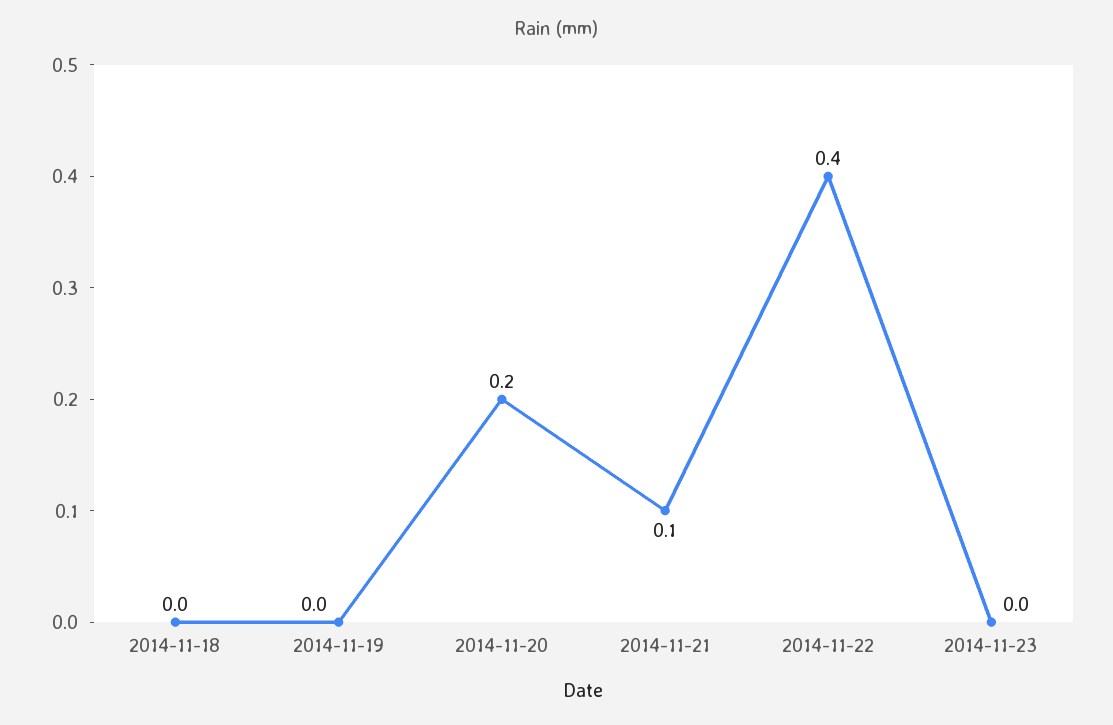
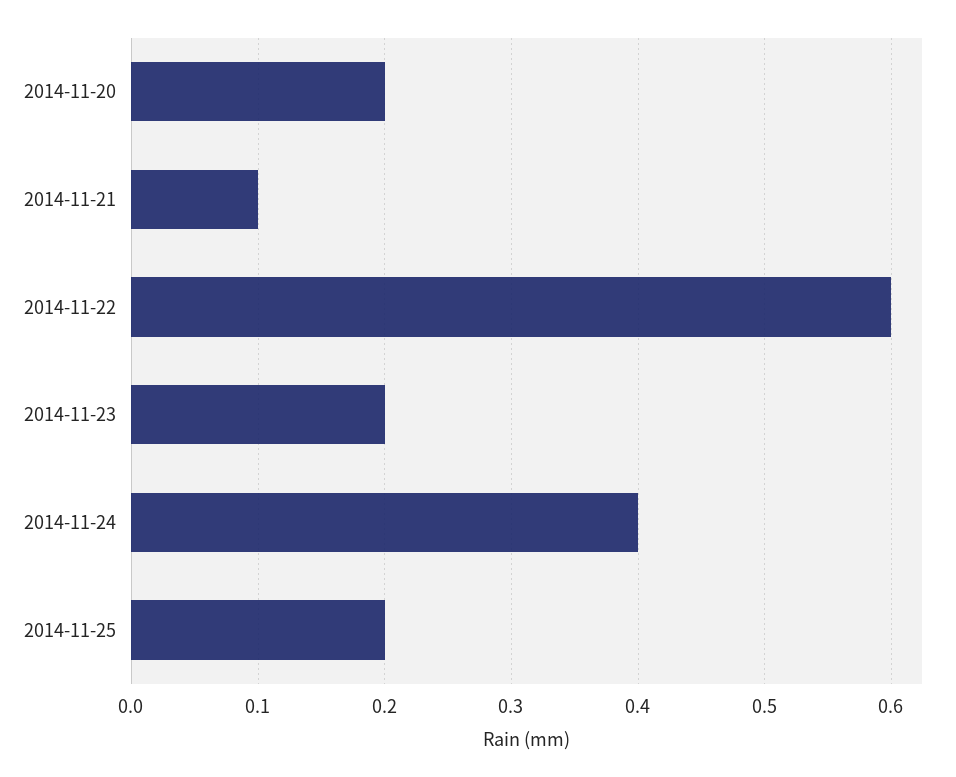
2014-11-18: 0 -> none
2014-11-19: 0 -> none
2014-11-22: 0.4 -> 0.6
2014-11-23: 0 -> 0.2
2014-11-24: none -> 0.4
2014-11-25: none -> 0.2

